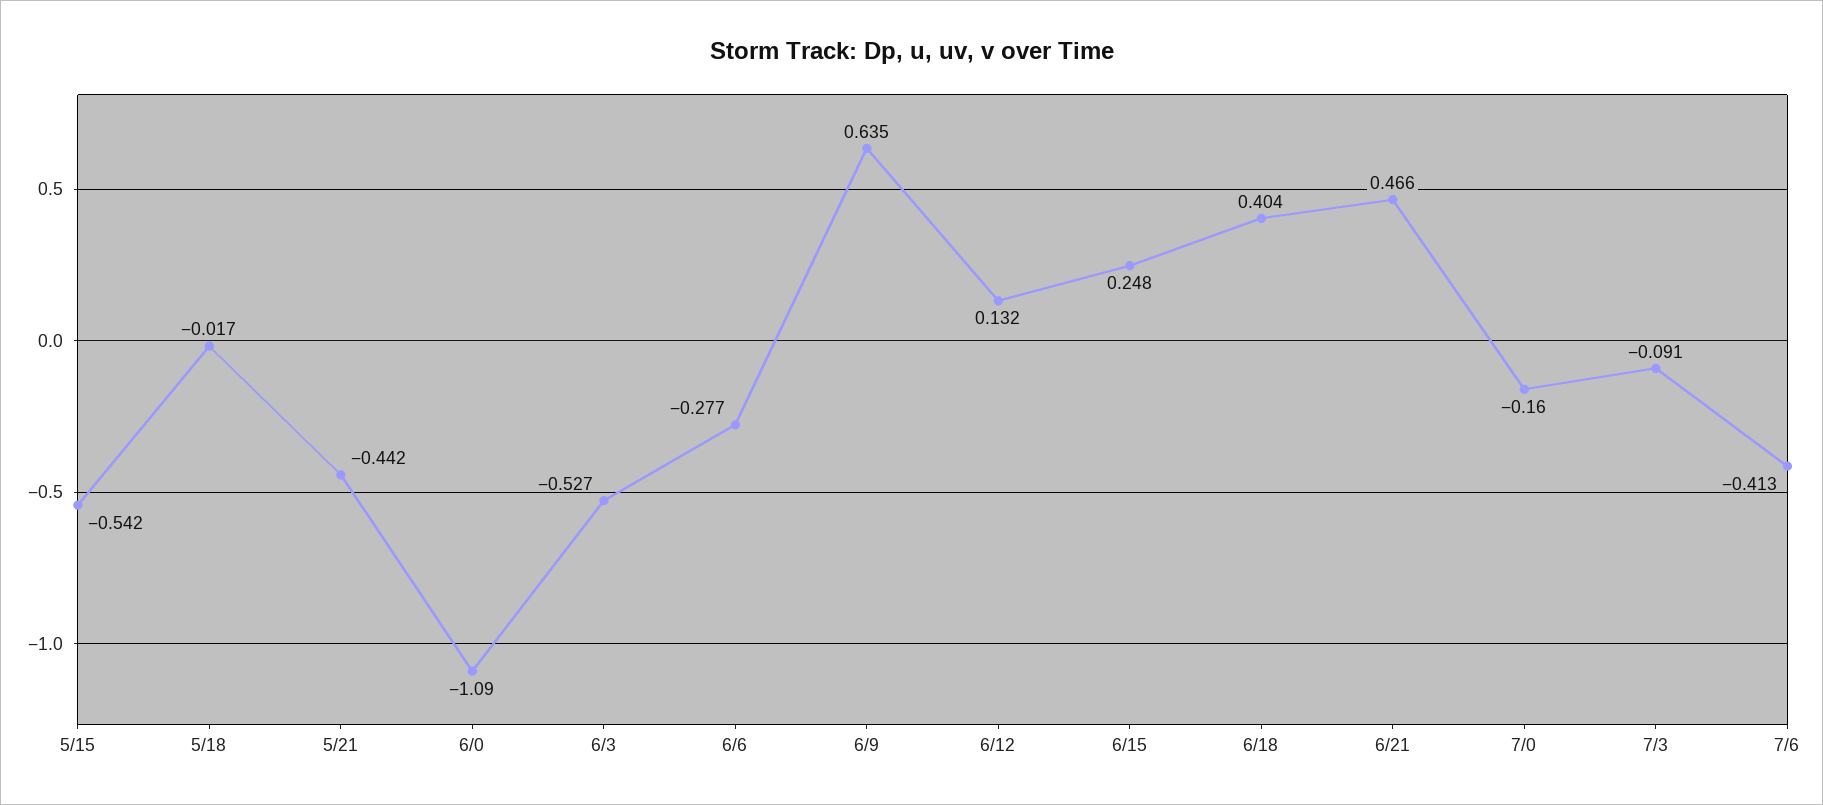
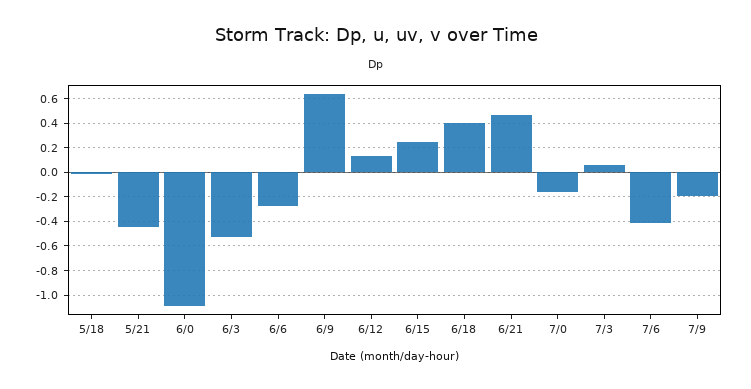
5/15: -0.542 -> none
7/3: -0.091 -> 0.05
7/9: none -> -0.2

